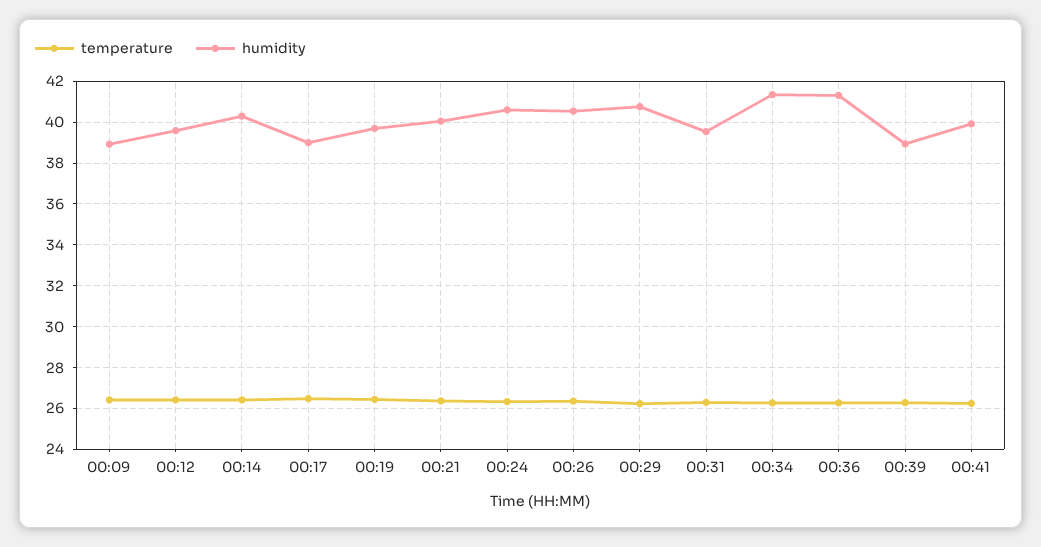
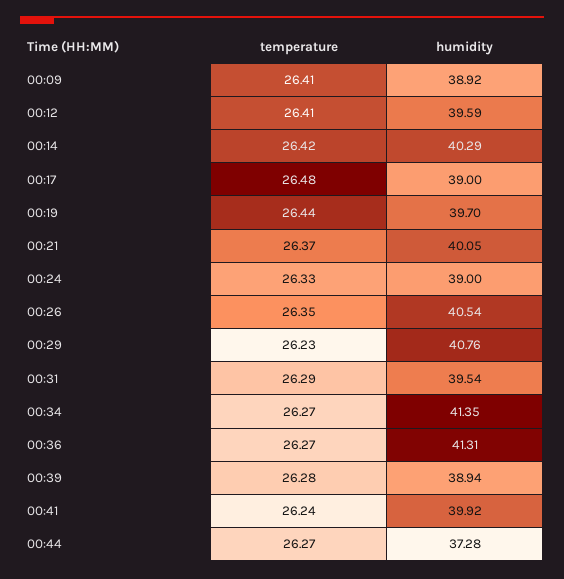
humidity, 00:24: 40.5 -> 39
temperature, 00:44: none -> 26.27
humidity, 00:44: none -> 37.28

